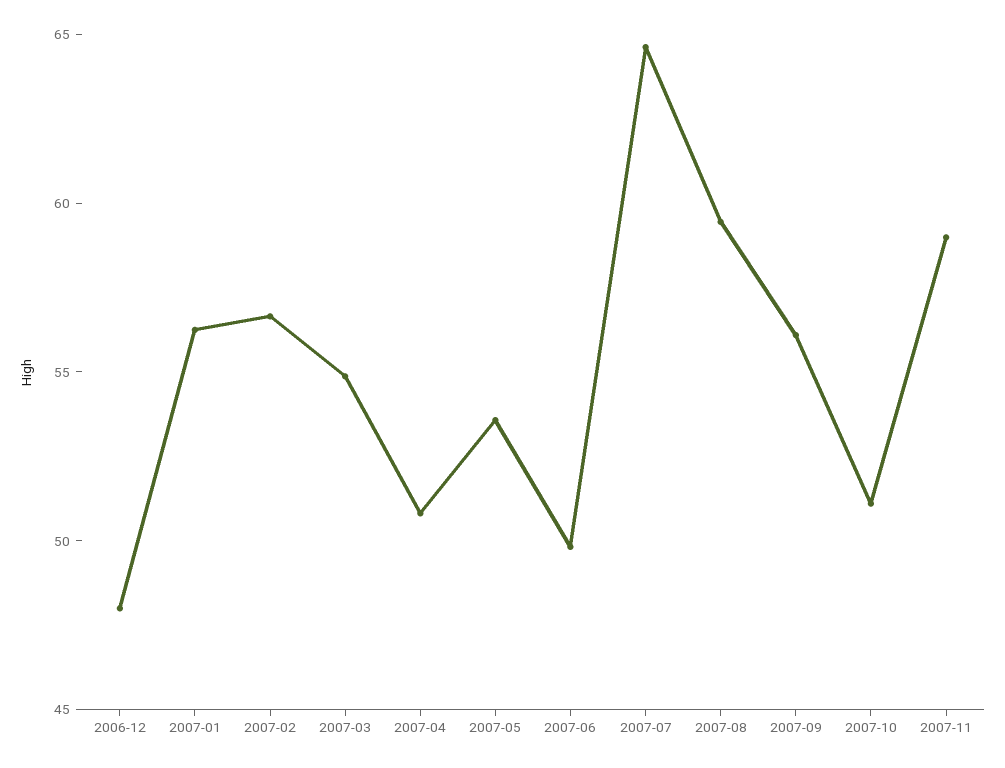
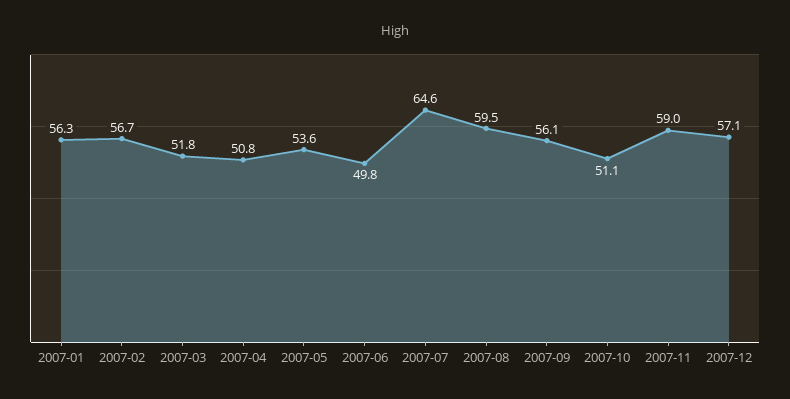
2006-12: 48 -> none
2007-03: 55 -> 51.8
2007-12: none -> 57.1

